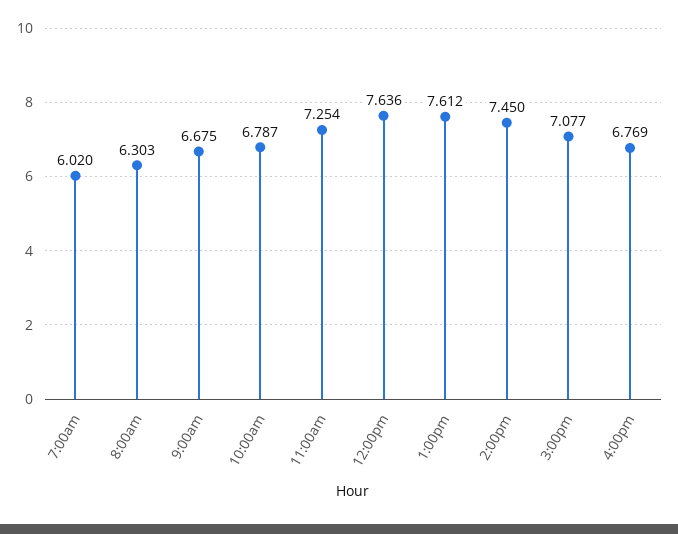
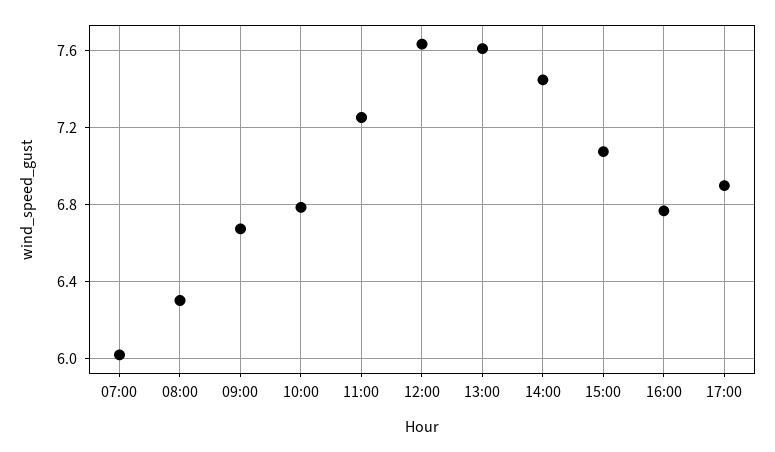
17:00: none -> 6.9

